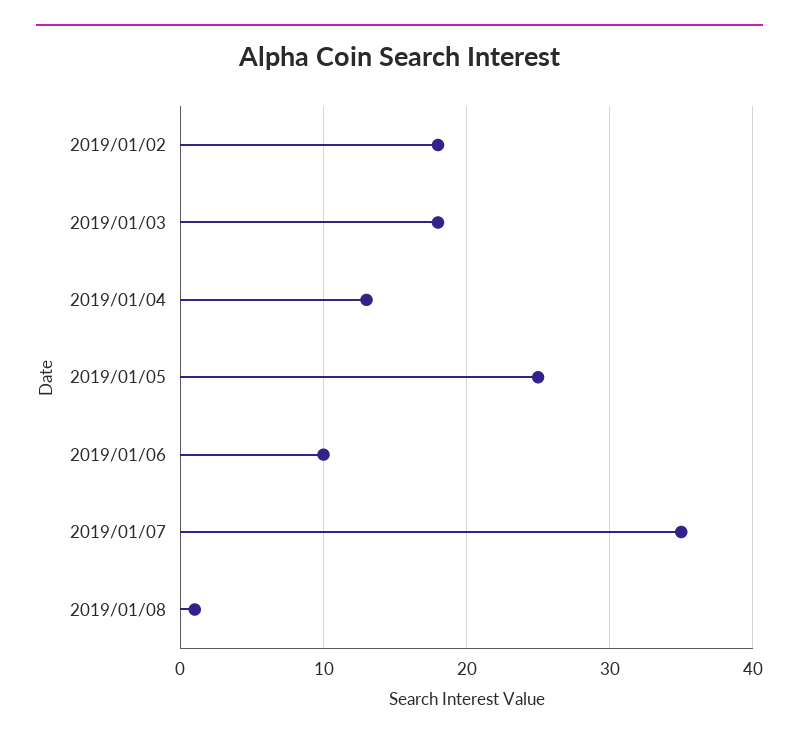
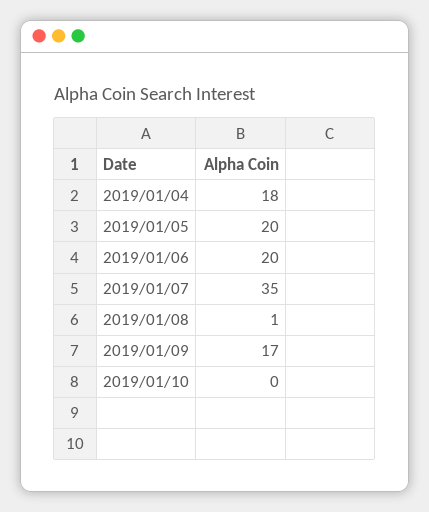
2019/01/02: 18 -> none
2019/01/03: 18 -> none
2019/01/04: 13 -> 18
2019/01/05: 25 -> 20
2019/01/06: 10 -> 20
2019/01/09: none -> 17
2019/01/10: none -> 0

